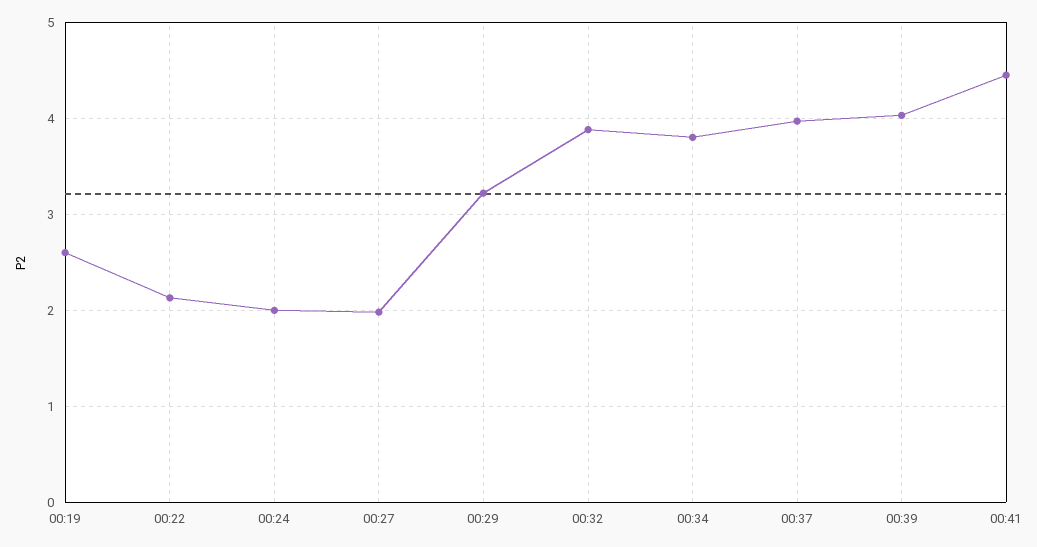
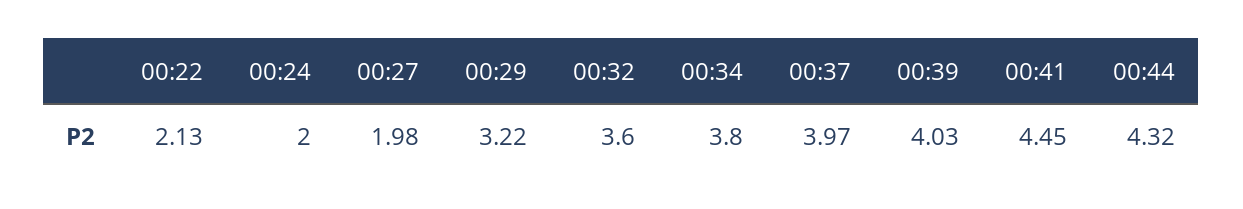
00:19: 2.6 -> none
00:32: 3.9 -> 3.6
00:44: none -> 4.32

